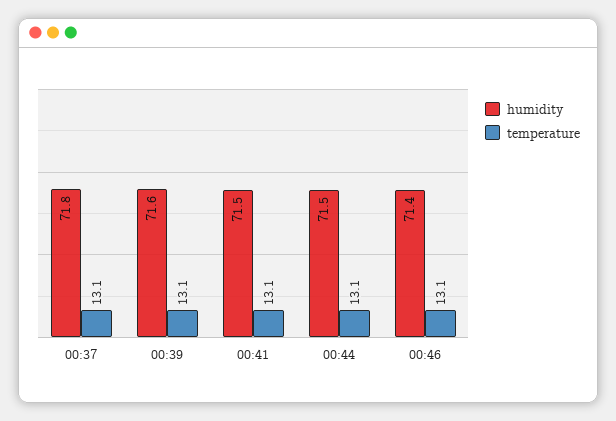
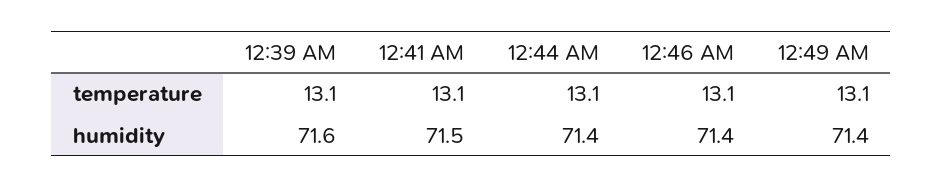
humidity, 00:37: 71.8 -> none
temperature, 00:37: 13.1 -> none
humidity, 00:44: 71.5 -> 71.4
temperature, 12:49 AM: none -> 13.1
humidity, 12:49 AM: none -> 71.4

